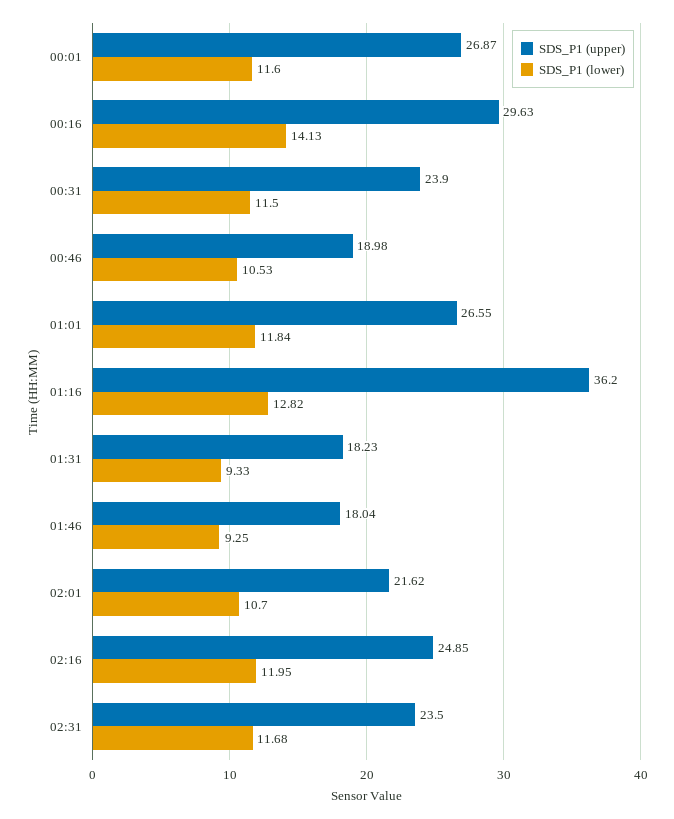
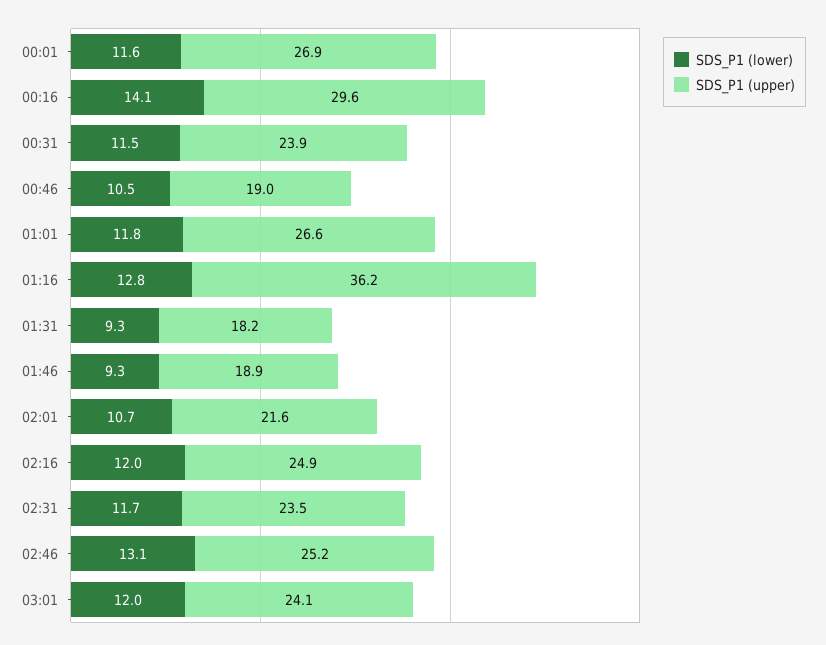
SDS_P1 (upper), 01:46: 18.04 -> 18.9
SDS_P1 (lower), 02:46: none -> 13.1
SDS_P1 (upper), 02:46: none -> 25.2
SDS_P1 (lower), 03:01: none -> 12
SDS_P1 (upper), 03:01: none -> 24.1

